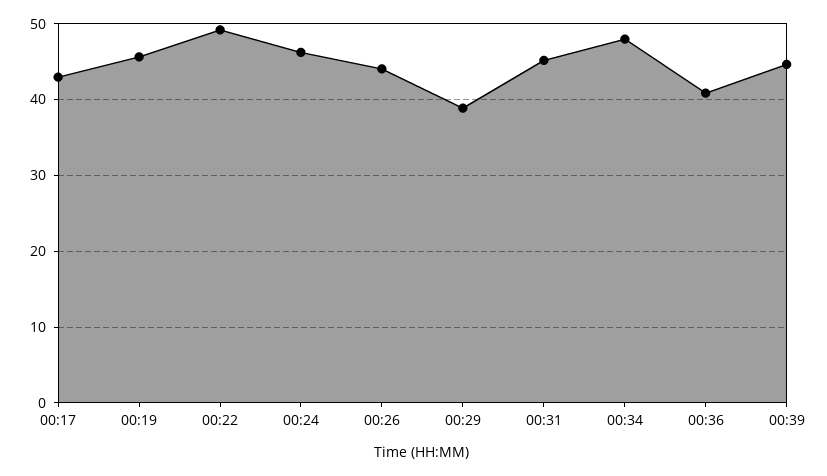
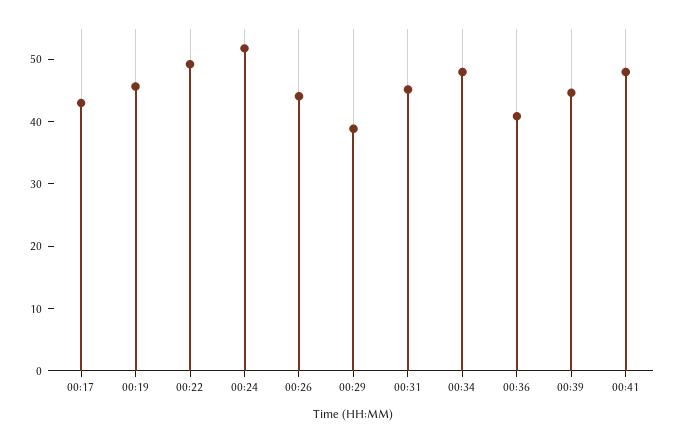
00:24: 46 -> 52
00:41: none -> 48

